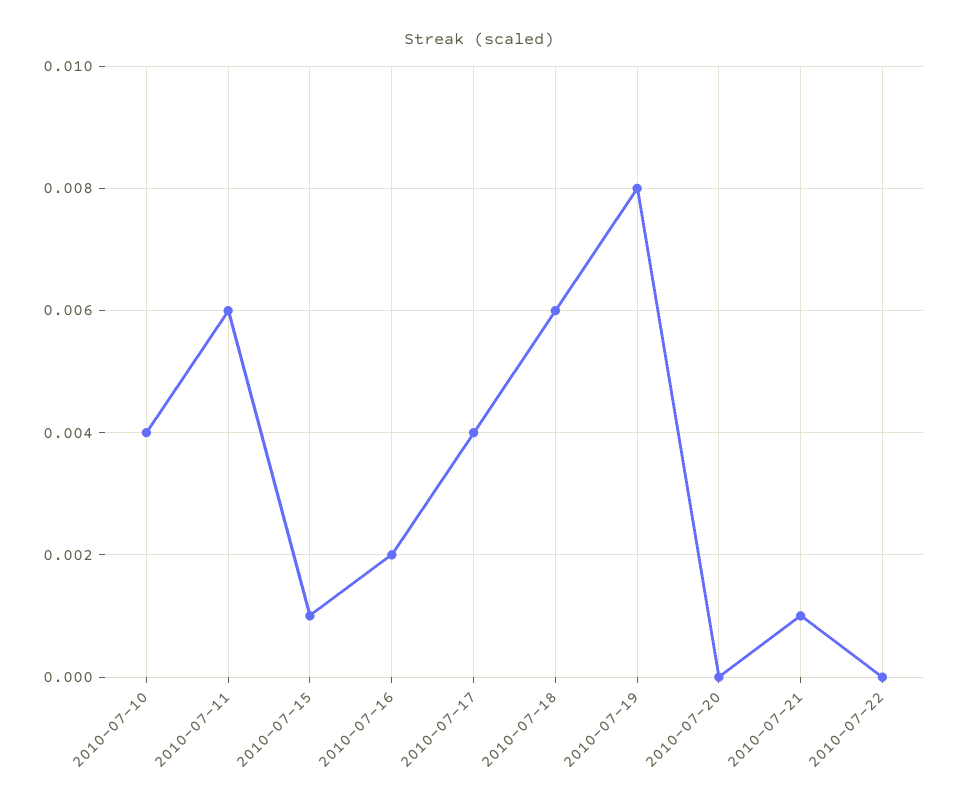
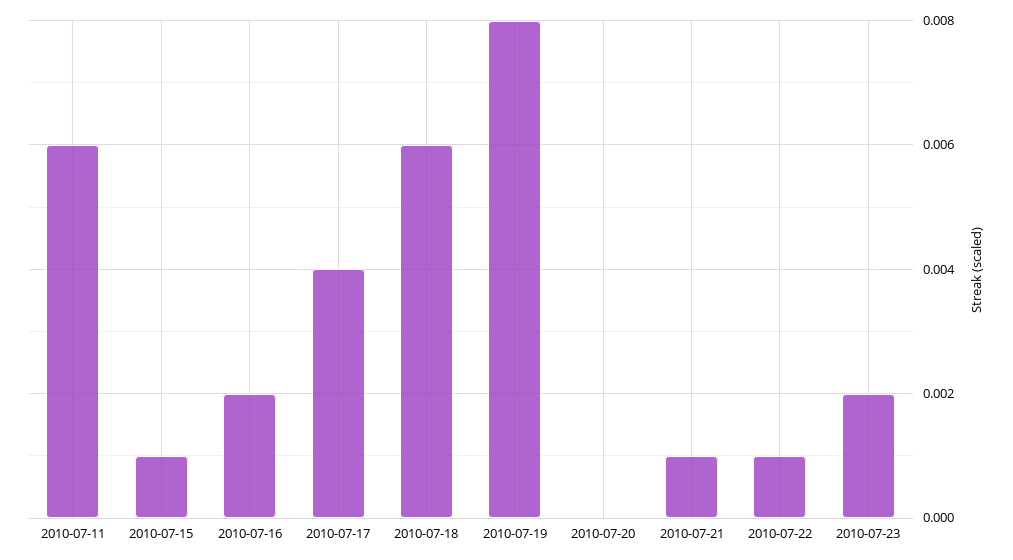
2010-07-10: 0.004 -> none
2010-07-22: 0 -> 0.001
2010-07-23: none -> 0.002

